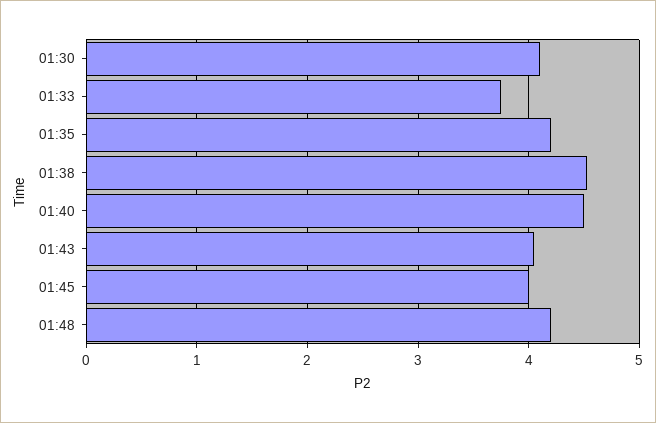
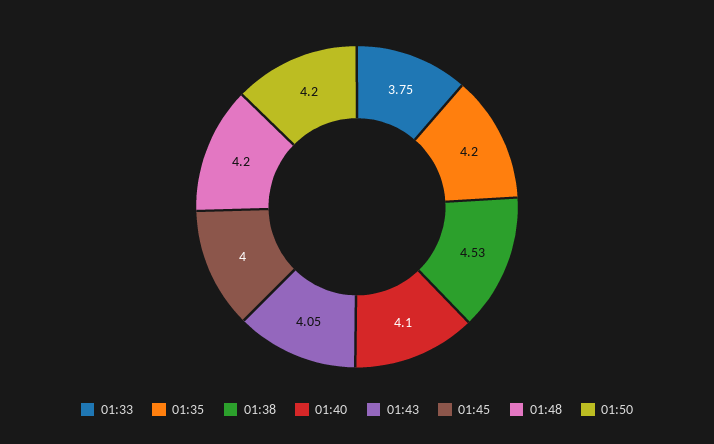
01:30: 4.1 -> none
01:40: 4.5 -> 4.1
01:50: none -> 4.2

